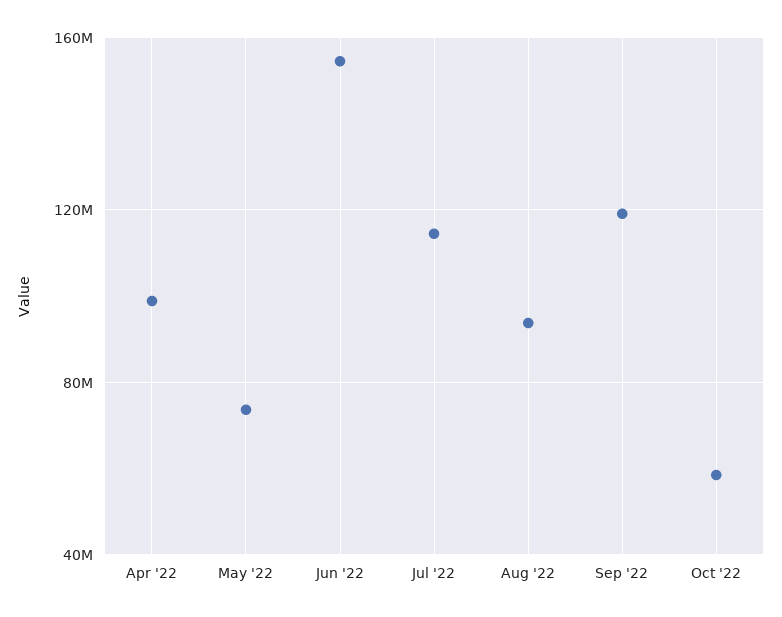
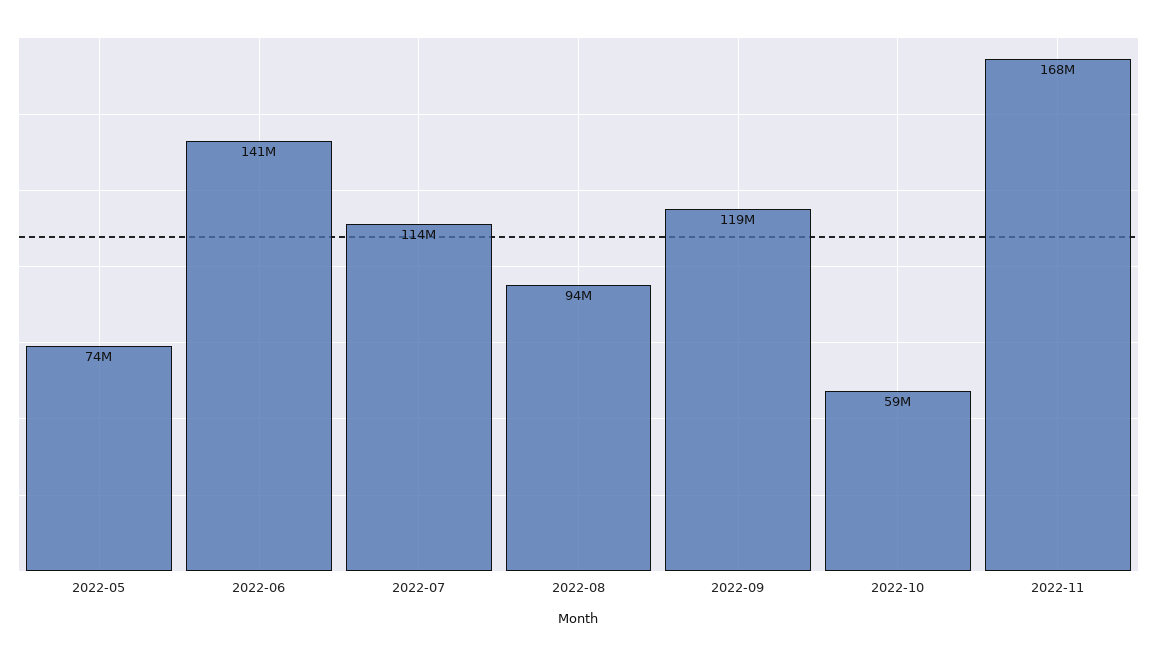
Apr '22: 100000000 -> none
Jun '22: 155000000 -> 141000000
2022-11: none -> 168000000

